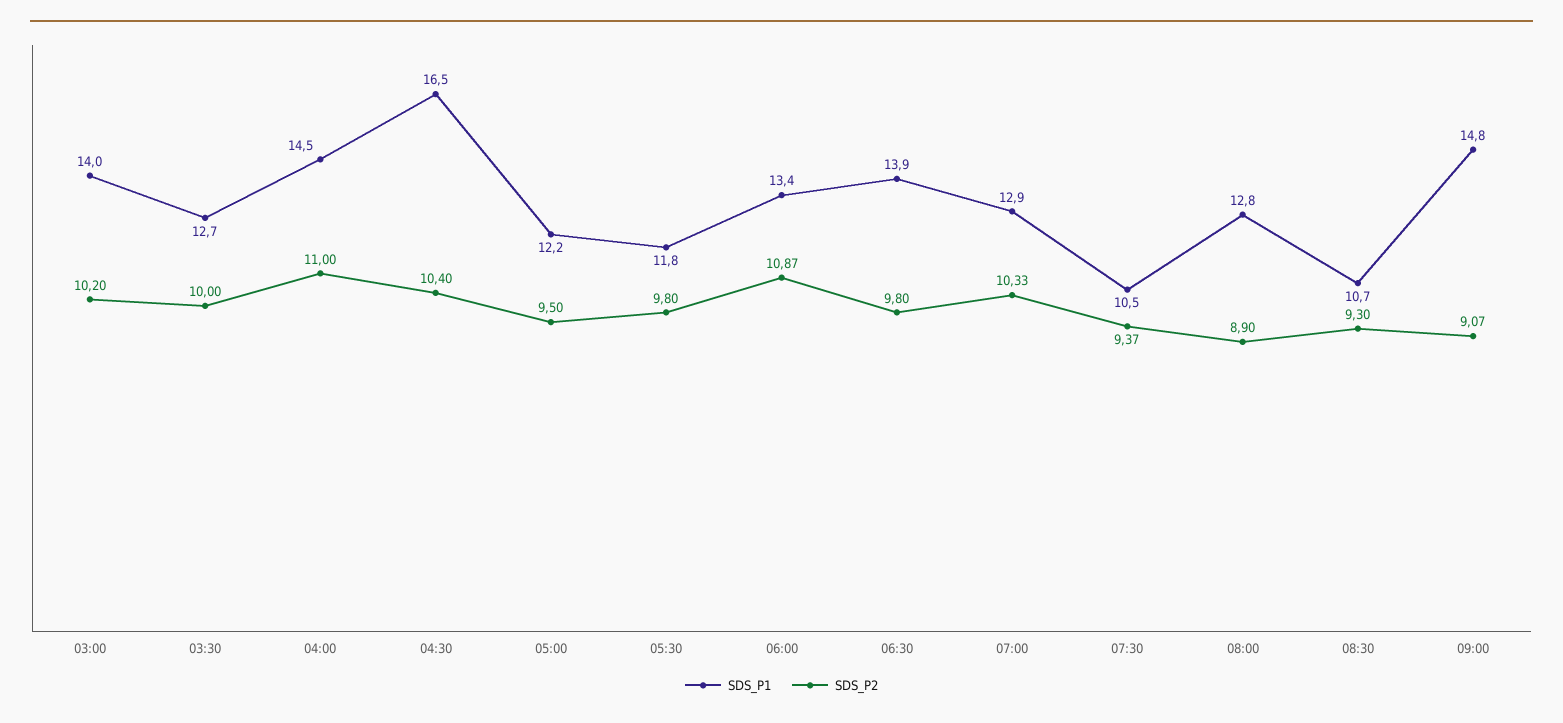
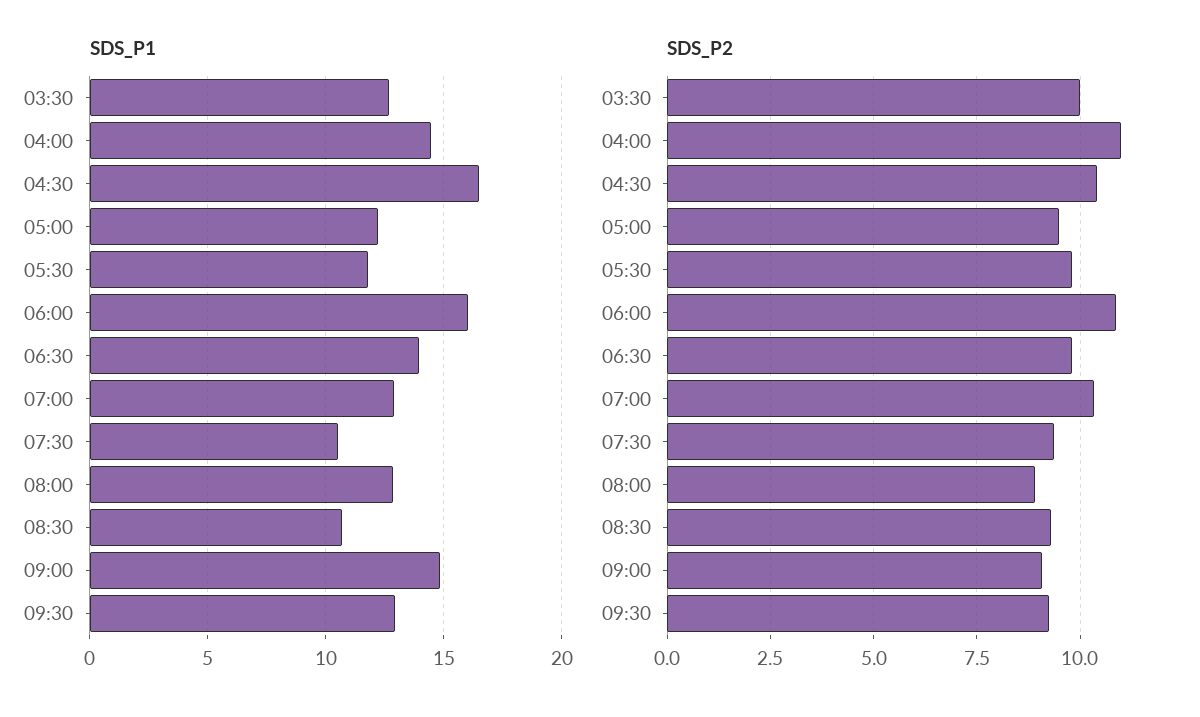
SDS_P1, 03:00: 14 -> none
SDS_P2, 03:00: 10.2 -> none
SDS_P1, 06:00: 13.4 -> 16
SDS_P1, 09:30: none -> 13
SDS_P2, 09:30: none -> 9.25

